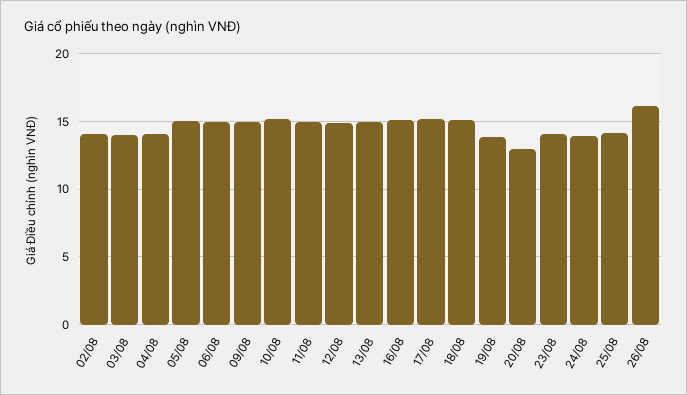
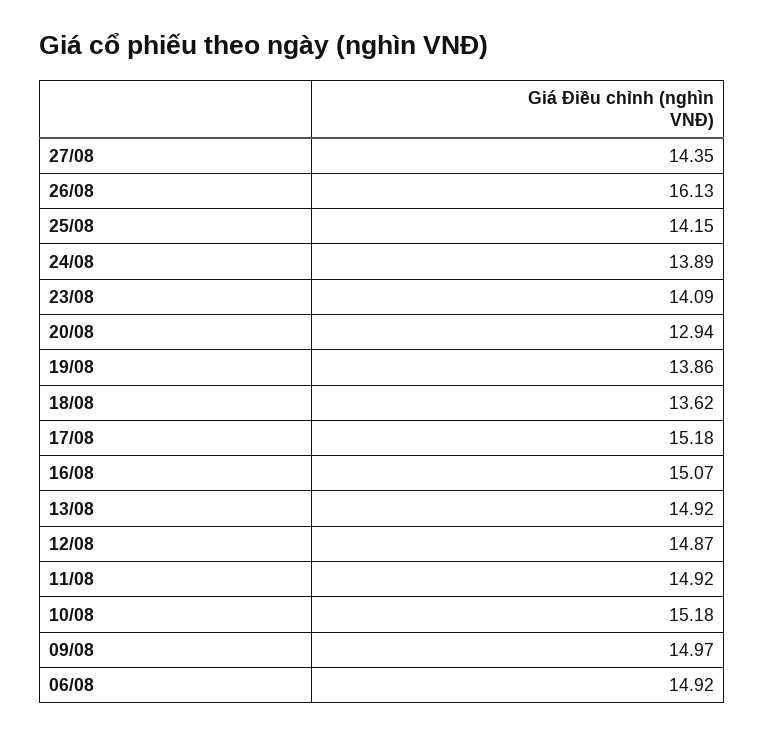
02/08: 14 -> none
03/08: 14 -> none
04/08: 14 -> none
05/08: 15 -> none
18/08: 15 -> 13.62
27/08: none -> 14.35

